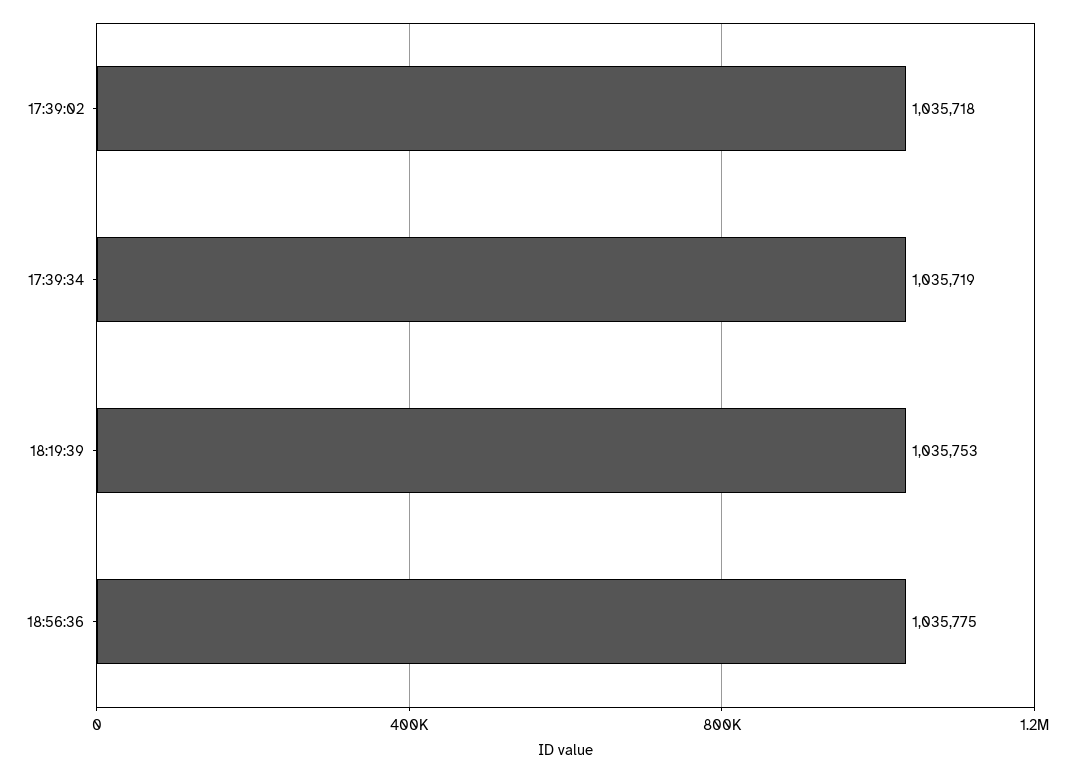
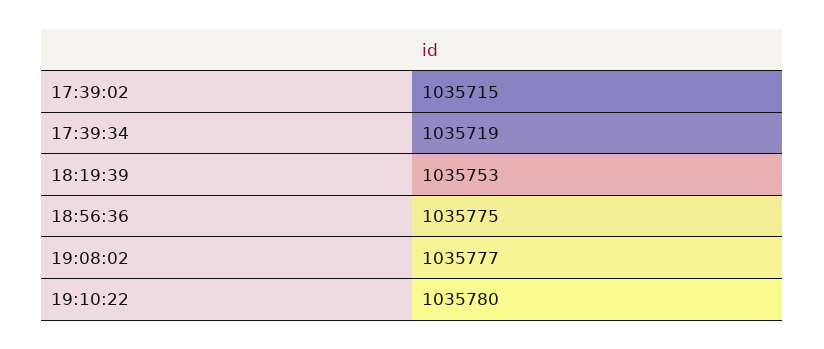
17:39:02: 1035718 -> 1035715
19:08:02: none -> 1035777
19:10:22: none -> 1035780

